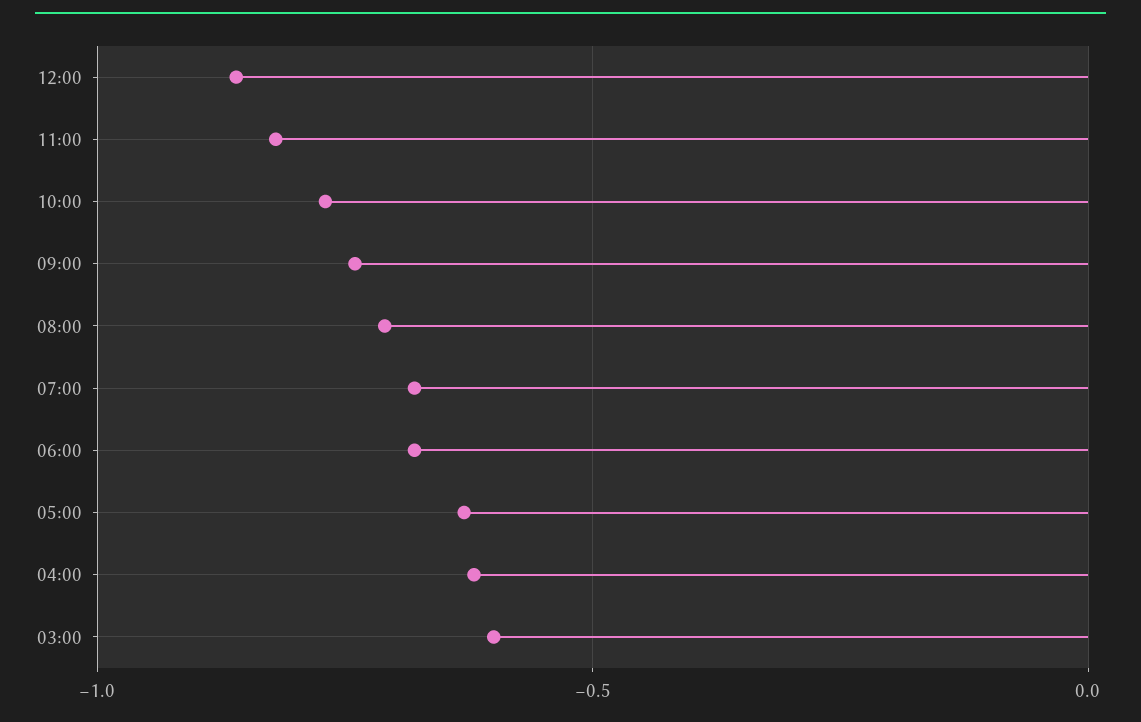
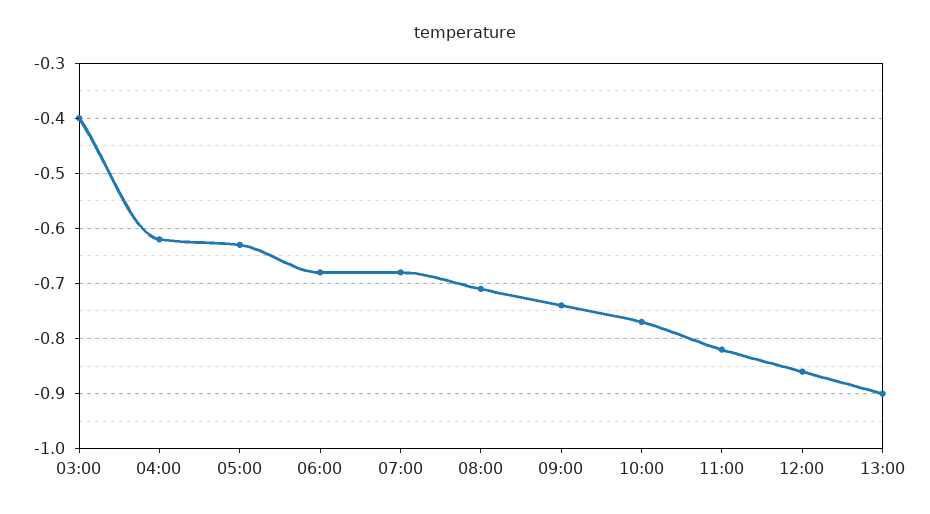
03:00: -0.6 -> -0.4
13:00: none -> -0.9

